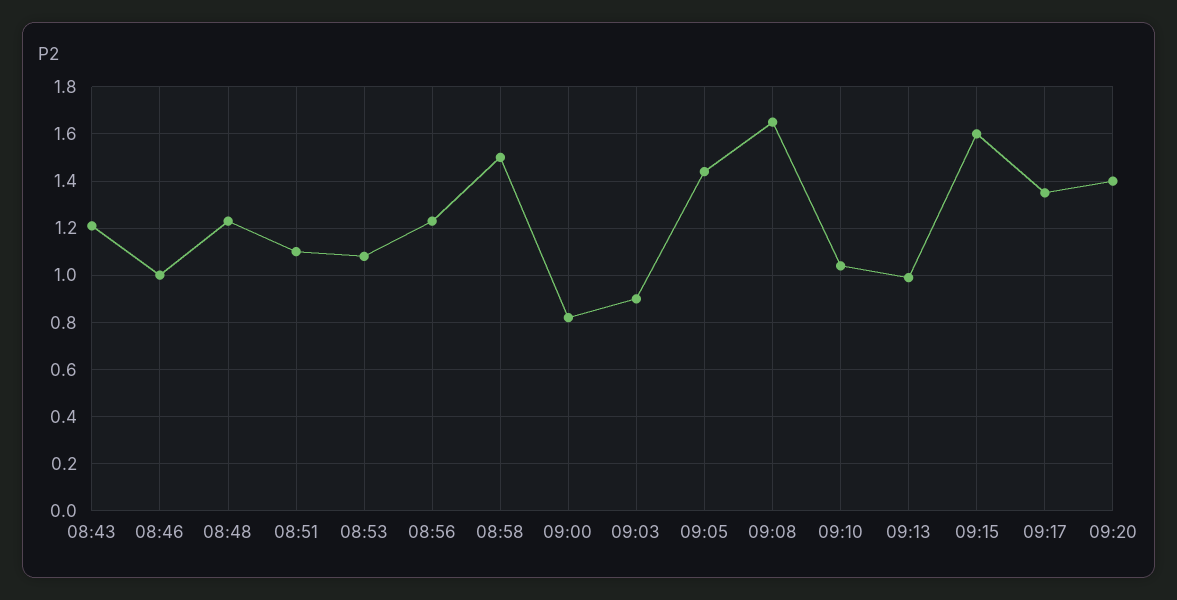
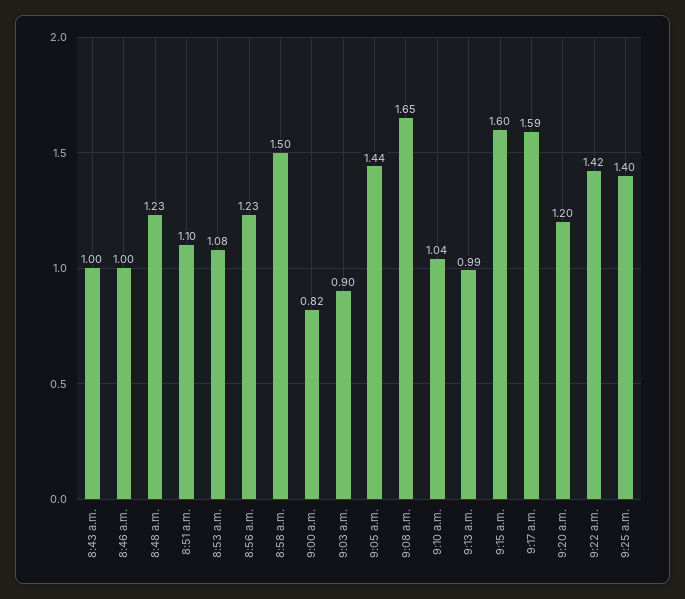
08:43: 1.2 -> 1
09:17: 1.35 -> 1.59
09:20: 1.4 -> 1.2
9:22 a.m.: none -> 1.42
9:25 a.m.: none -> 1.4

